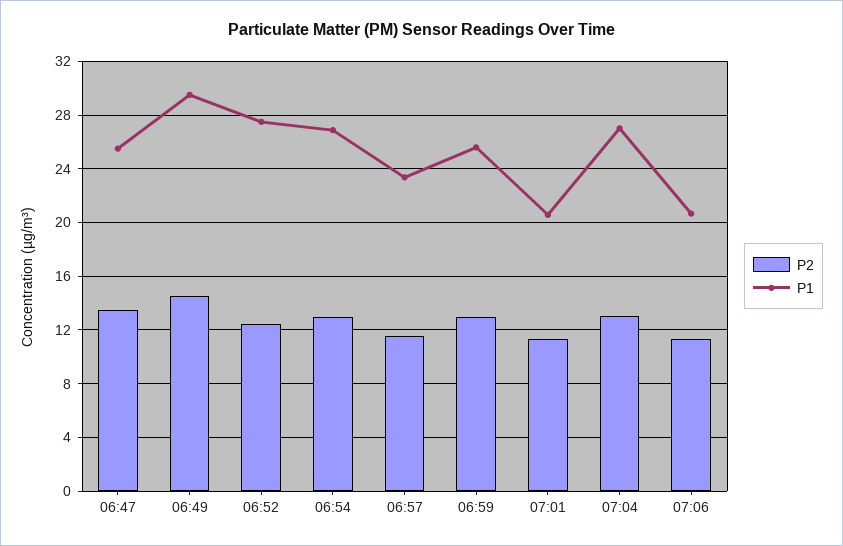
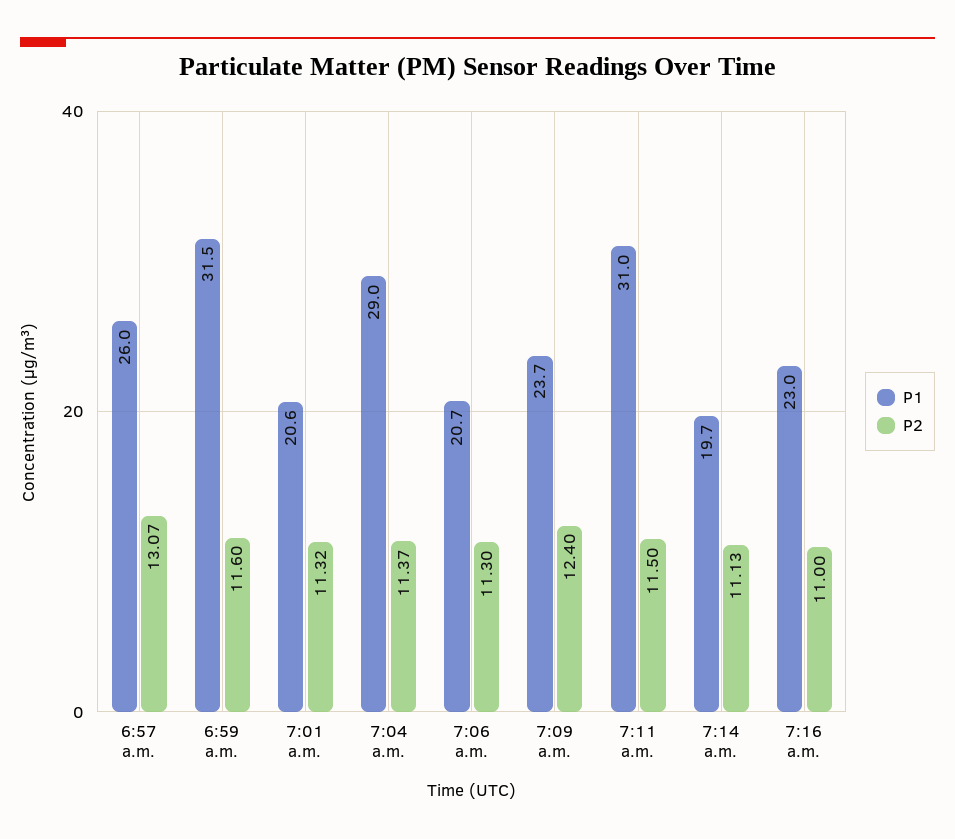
P2, 06:47: 13.5 -> none
P1, 06:47: 25.5 -> none
P2, 06:49: 14.5 -> none
P1, 06:49: 29.5 -> none
P2, 06:52: 12.5 -> none
P1, 06:52: 27.5 -> none
P2, 06:54: 13 -> none
P1, 06:54: 27 -> none
P2, 06:57: 11.5 -> 13.07
P1, 06:57: 23.5 -> 26
P2, 06:59: 13 -> 11.6
P1, 06:59: 25.5 -> 31.5
P2, 07:04: 13 -> 11.37
P1, 07:04: 27 -> 29
P1, 7:09 a.m.: none -> 23.7
P2, 7:09 a.m.: none -> 12.4
P1, 7:11 a.m.: none -> 31
P2, 7:11 a.m.: none -> 11.5
P1, 7:14 a.m.: none -> 19.7
P2, 7:14 a.m.: none -> 11.13
P1, 7:16 a.m.: none -> 23
P2, 7:16 a.m.: none -> 11

